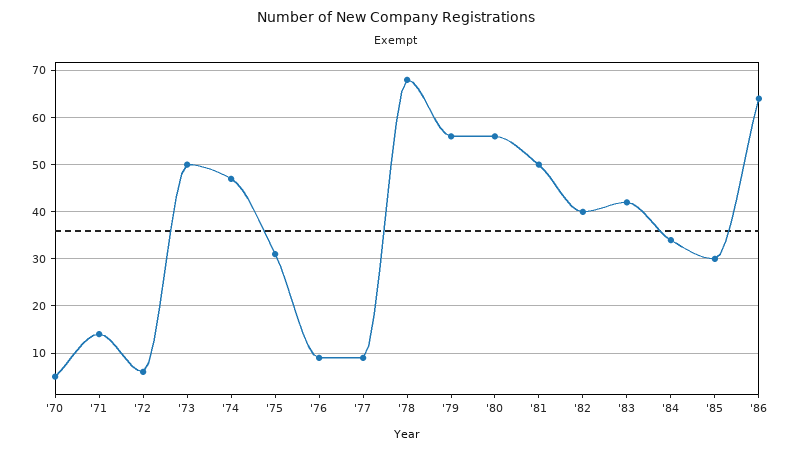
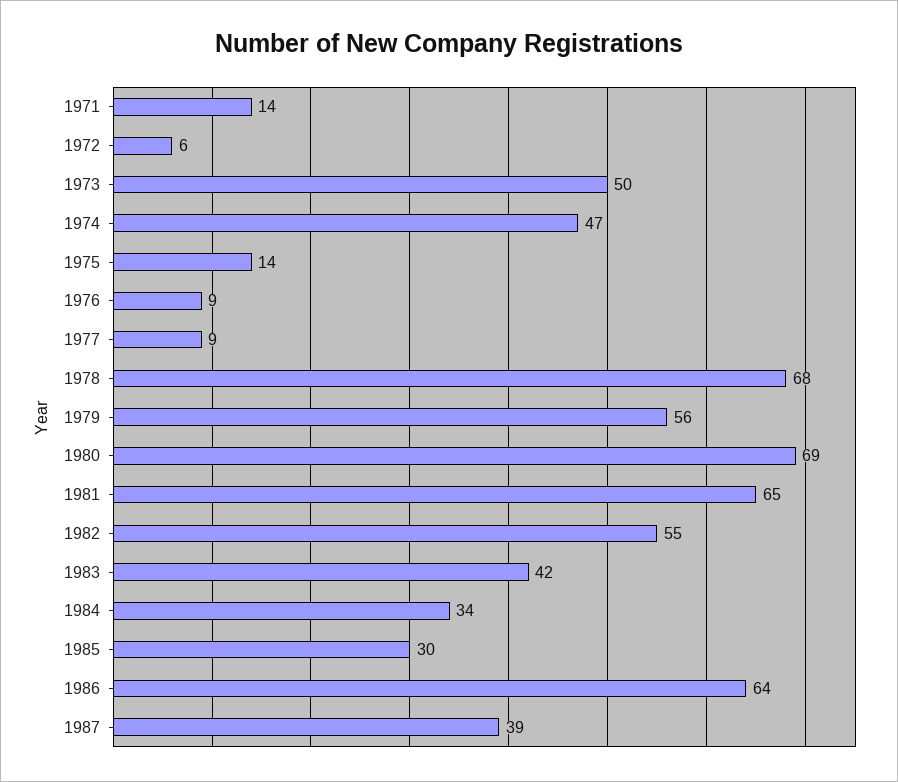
'70: 5 -> none
'75: 30 -> 14
'80: 55 -> 69
'81: 50 -> 65
'82: 40 -> 55
1987: none -> 39

